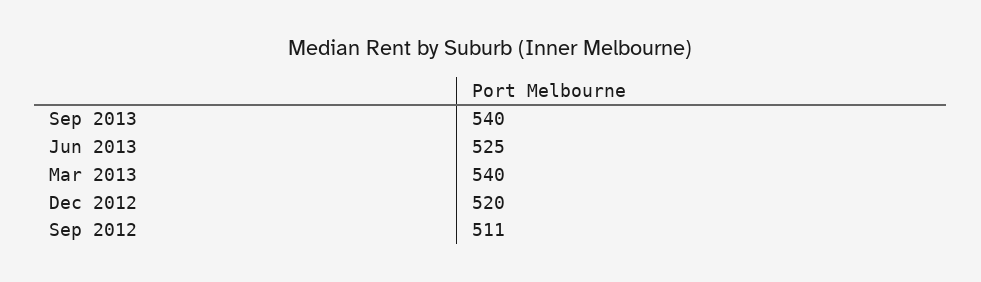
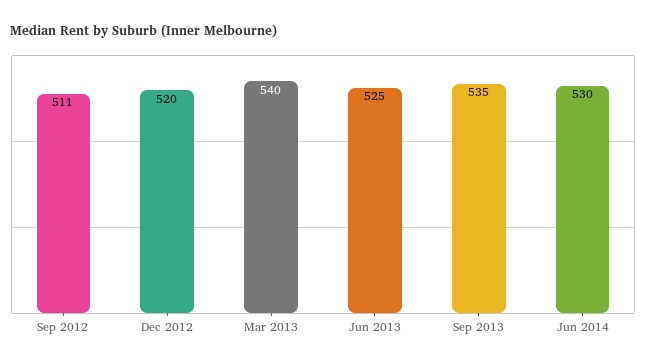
Sep 2013: 540 -> 535
Jun 2014: none -> 530

